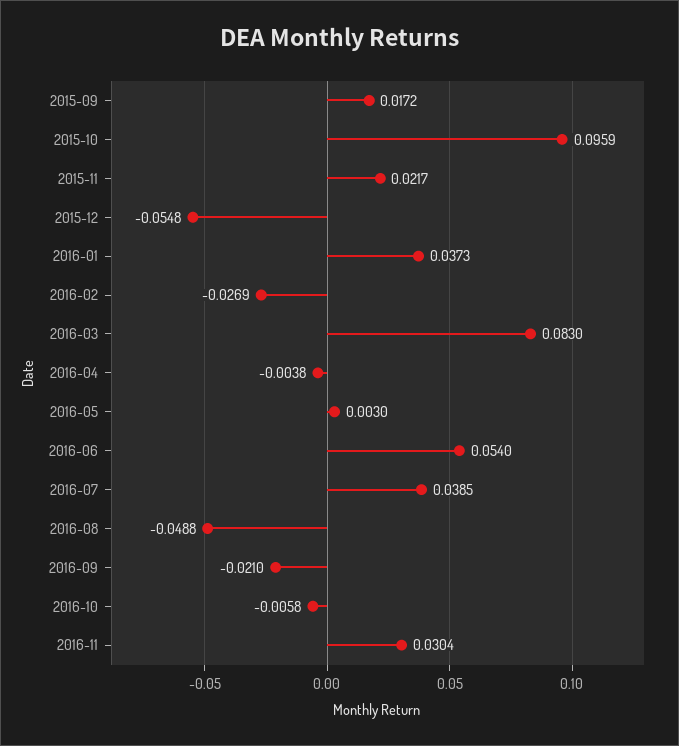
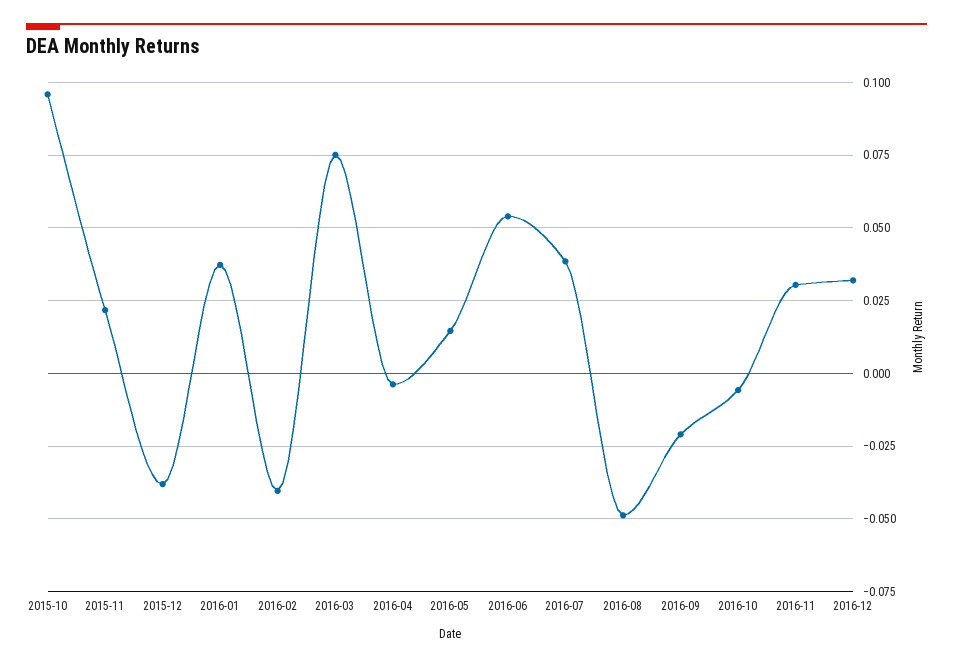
2015-09: 0.0172 -> none
2015-12: -0.0548 -> -0.0375
2016-02: -0.0269 -> -0.04
2016-03: 0.083 -> 0.075
2016-05: 0.003 -> 0.015
2016-12: none -> 0.0325

